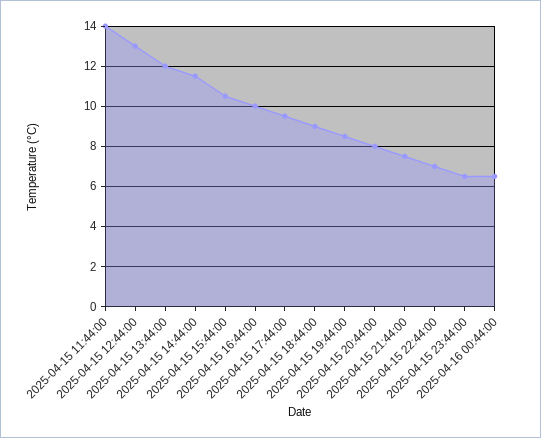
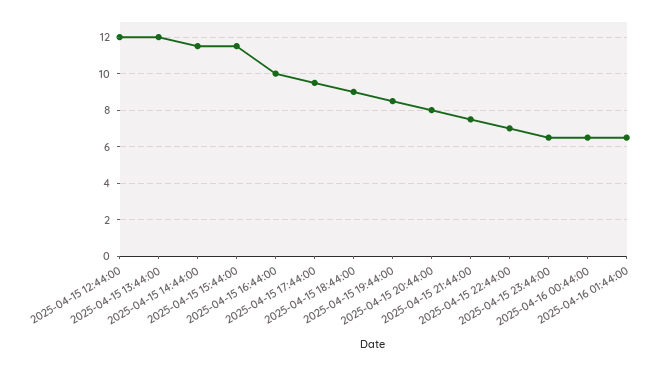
2025-04-15 11:44:00: 14 -> none
2025-04-15 12:44:00: 13 -> 12
2025-04-15 15:44:00: 10.5 -> 11.5
2025-04-16 01:44:00: none -> 6.5

